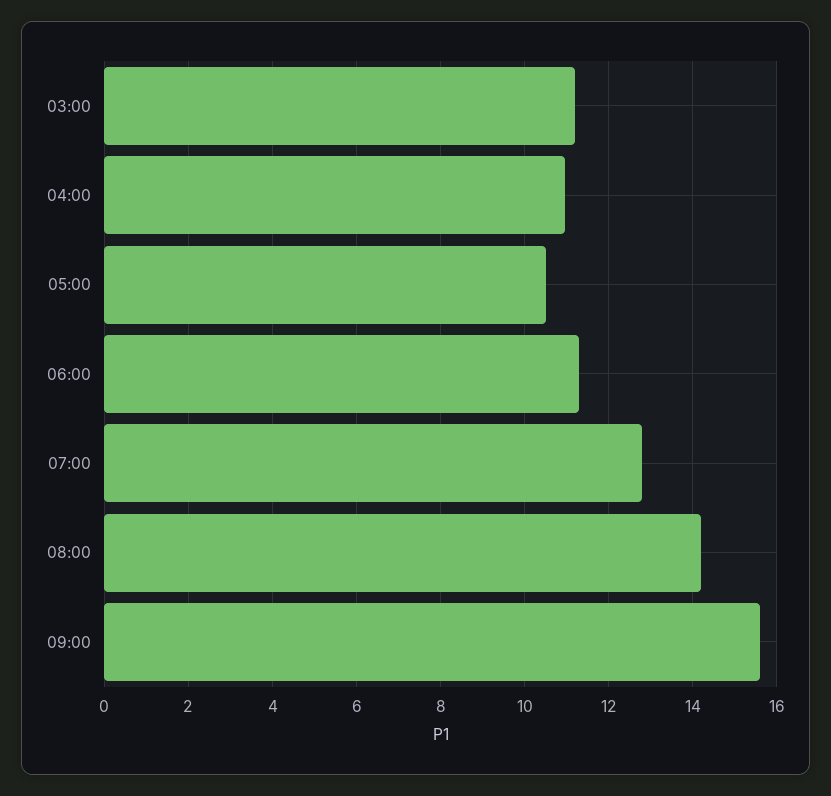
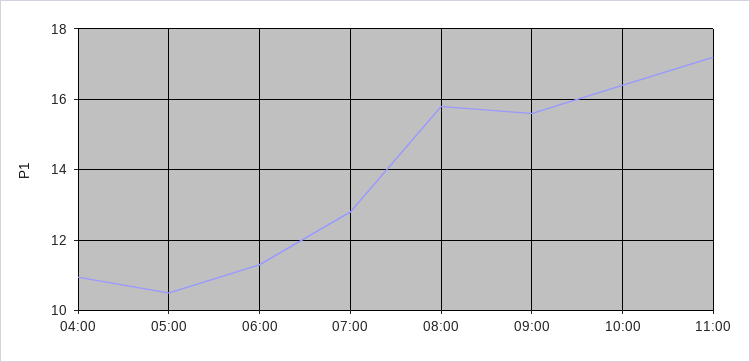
03:00: 11.2 -> none
08:00: 14.2 -> 15.8
10:00: none -> 16.4
11:00: none -> 17.2

